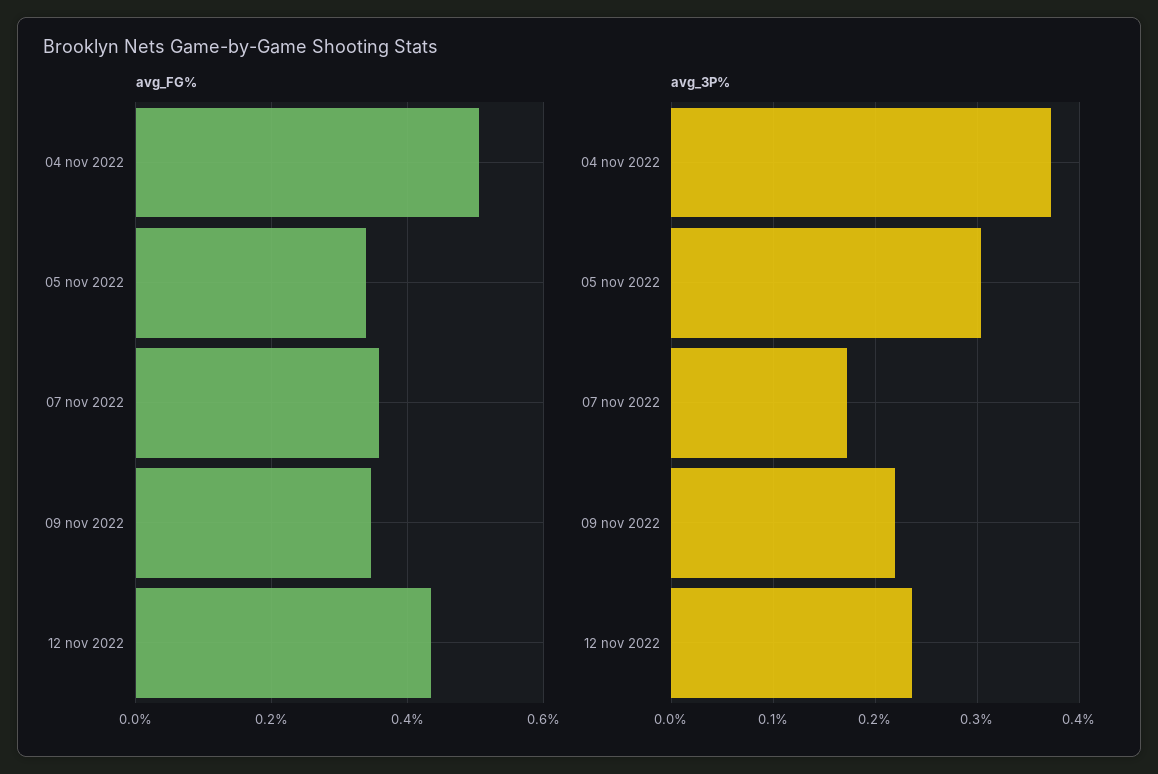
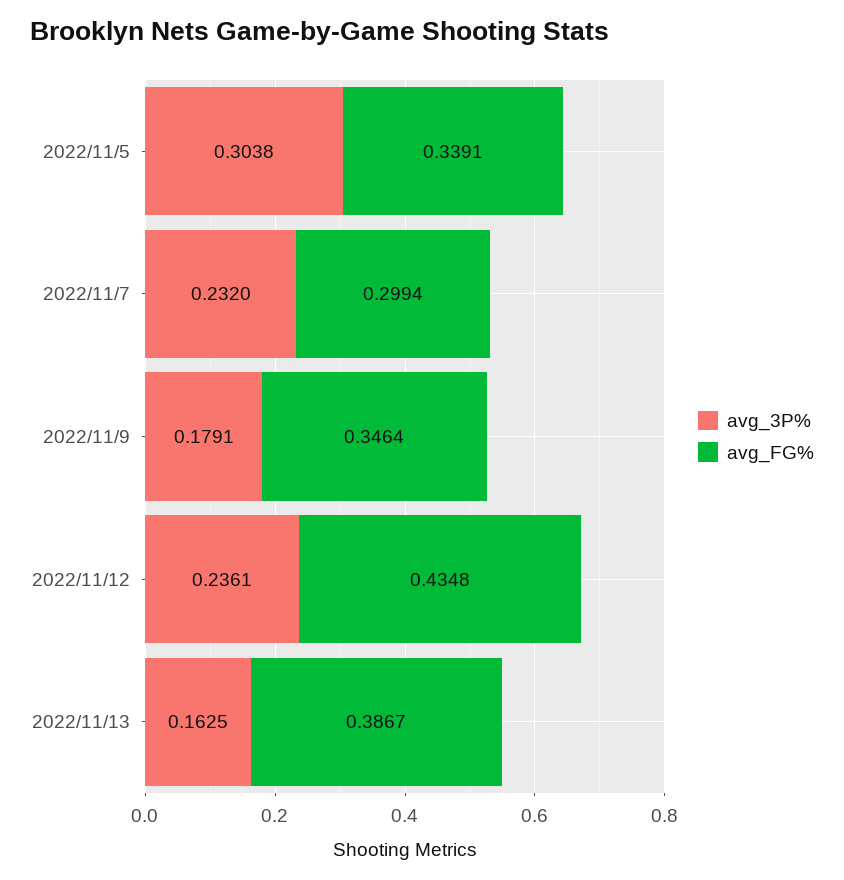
avg_FG%, 04 nov 2022: 0.5 -> none
avg_FG%, 07 nov 2022: 0.36 -> 0.2994
avg_3P%, 04 nov 2022: 0.37 -> none
avg_3P%, 07 nov 2022: 0.17 -> 0.232
avg_3P%, 09 nov 2022: 0.22 -> 0.1791
avg_3P%, 2022/11/13: none -> 0.1625
avg_FG%, 2022/11/13: none -> 0.3867

